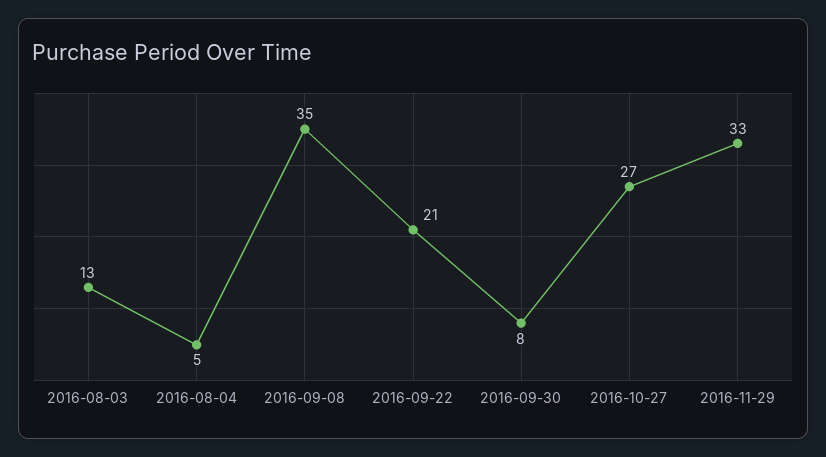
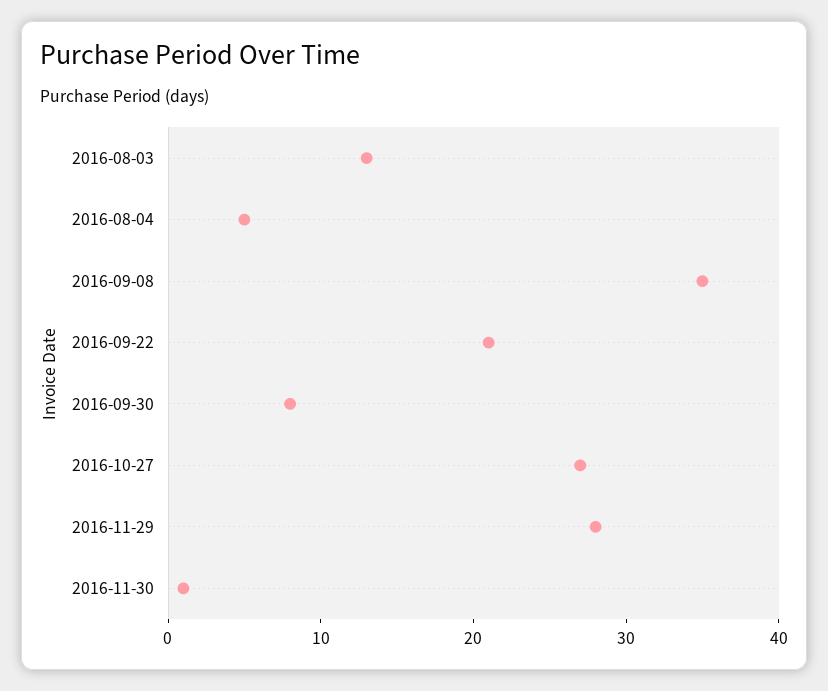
2016-11-29: 33 -> 28
2016-11-30: none -> 1

